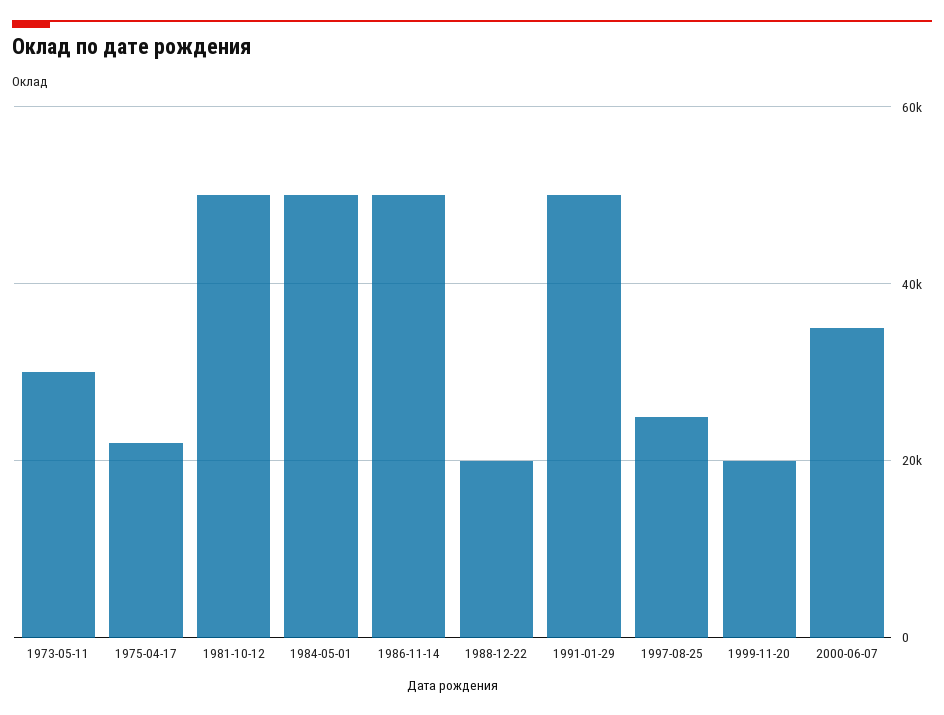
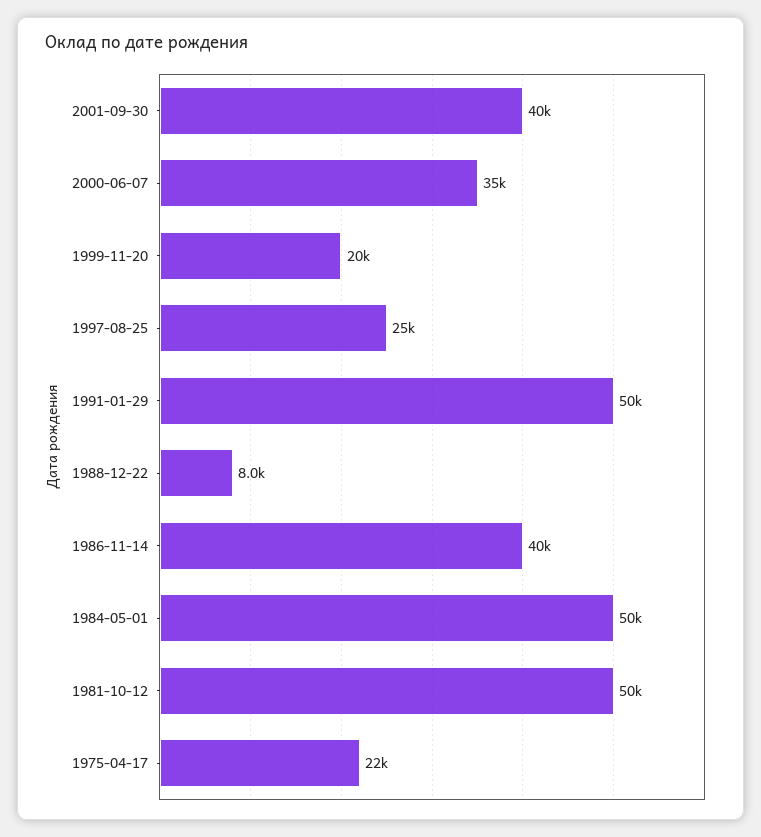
1973-05-11: 30000 -> none
1986-11-14: 50000 -> 40000
1988-12-22: 20000 -> 8000
2001-09-30: none -> 40000

